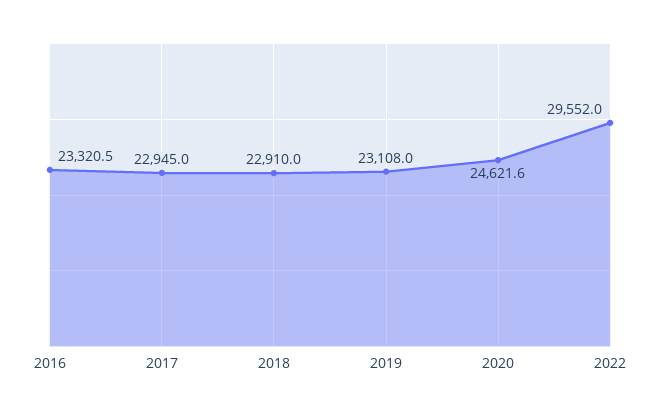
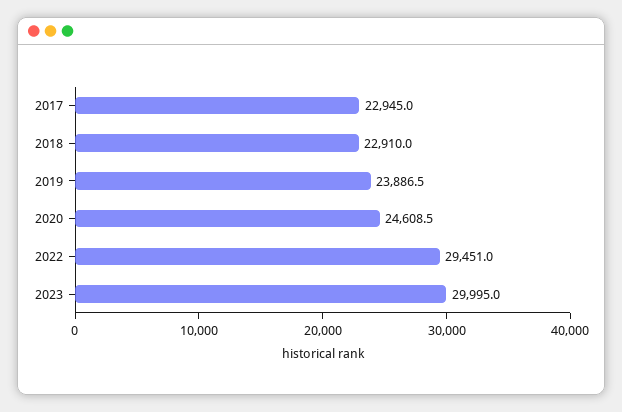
2016: 23320.5 -> none
2019: 23108 -> 23886.5
2020: 24621.6 -> 24608.5
2022: 29552 -> 29451
2023: none -> 29995

